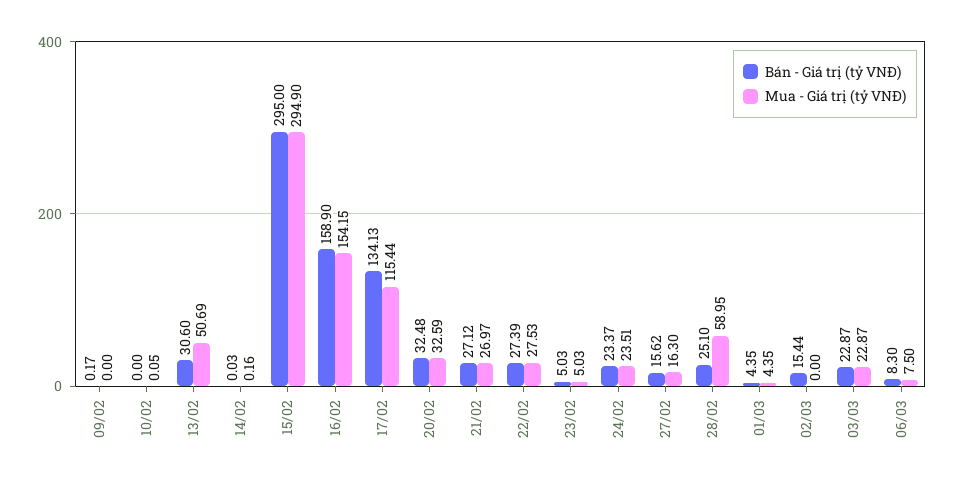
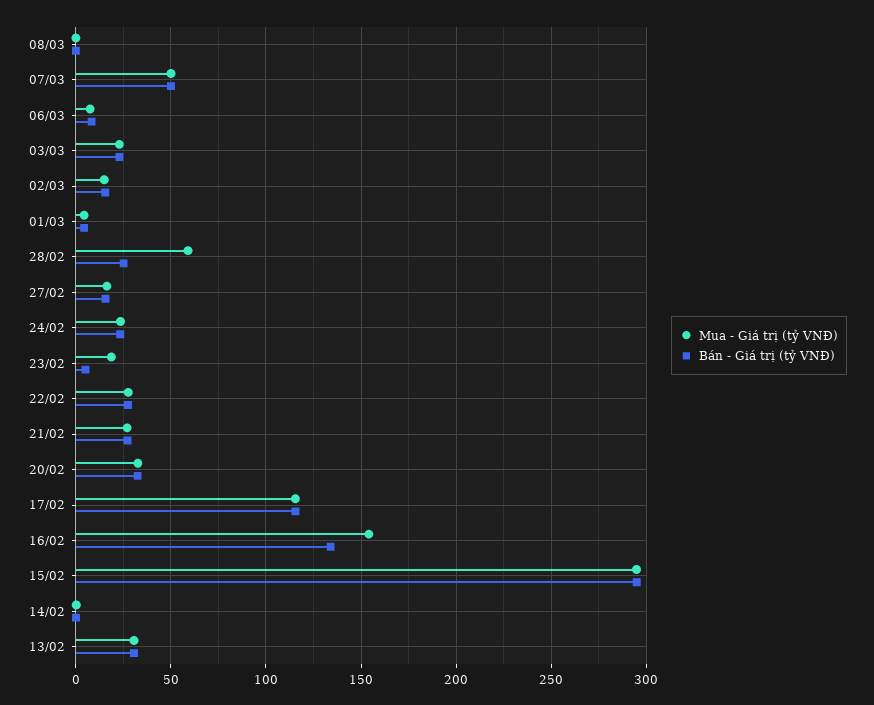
Bán - Giá trị (tỷ VNĐ), 09/02: 0.17 -> none
Mua - Giá trị (tỷ VNĐ), 09/02: 0 -> none
Bán - Giá trị (tỷ VNĐ), 10/02: 0 -> none
Mua - Giá trị (tỷ VNĐ), 10/02: 0.05 -> none
Mua - Giá trị (tỷ VNĐ), 13/02: 50.69 -> 30
Bán - Giá trị (tỷ VNĐ), 16/02: 158.9 -> 135
Bán - Giá trị (tỷ VNĐ), 17/02: 134.13 -> 115
Mua - Giá trị (tỷ VNĐ), 23/02: 5.03 -> 20
Mua - Giá trị (tỷ VNĐ), 02/03: 0 -> 15
Mua - Giá trị (tỷ VNĐ), 08/03: none -> 0
Bán - Giá trị (tỷ VNĐ), 08/03: none -> 0
Mua - Giá trị (tỷ VNĐ), 07/03: none -> 50
Bán - Giá trị (tỷ VNĐ), 07/03: none -> 50

